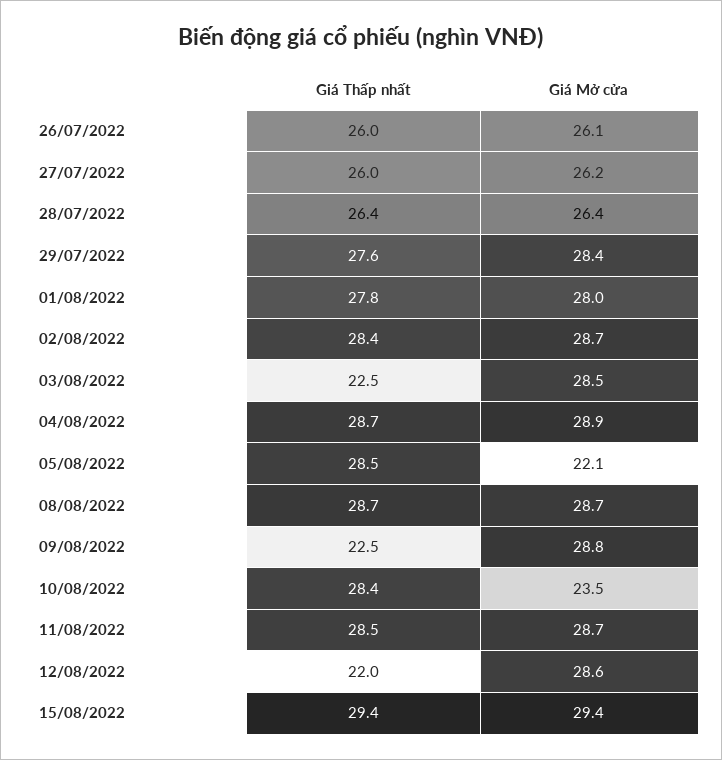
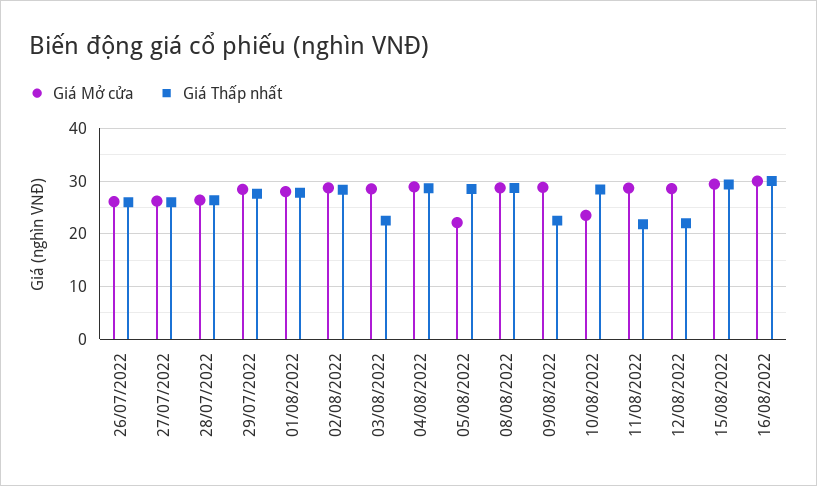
Giá Thấp nhất, 11/08/2022: 28.5 -> 22
Giá Mở cửa, 16/08/2022: none -> 30
Giá Thấp nhất, 16/08/2022: none -> 30

